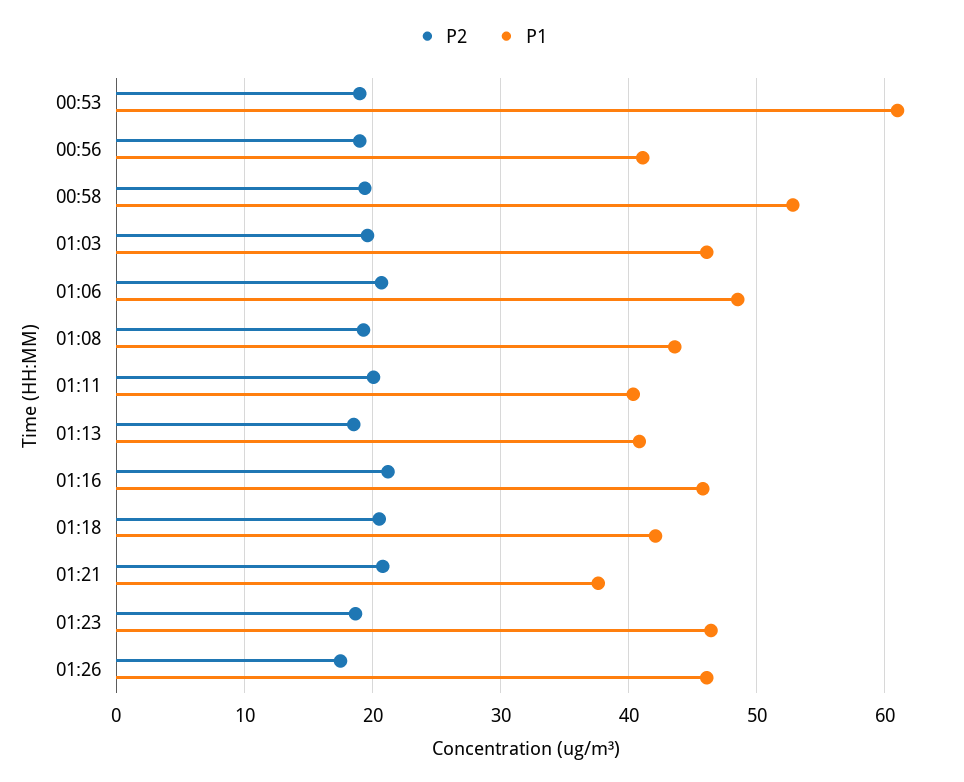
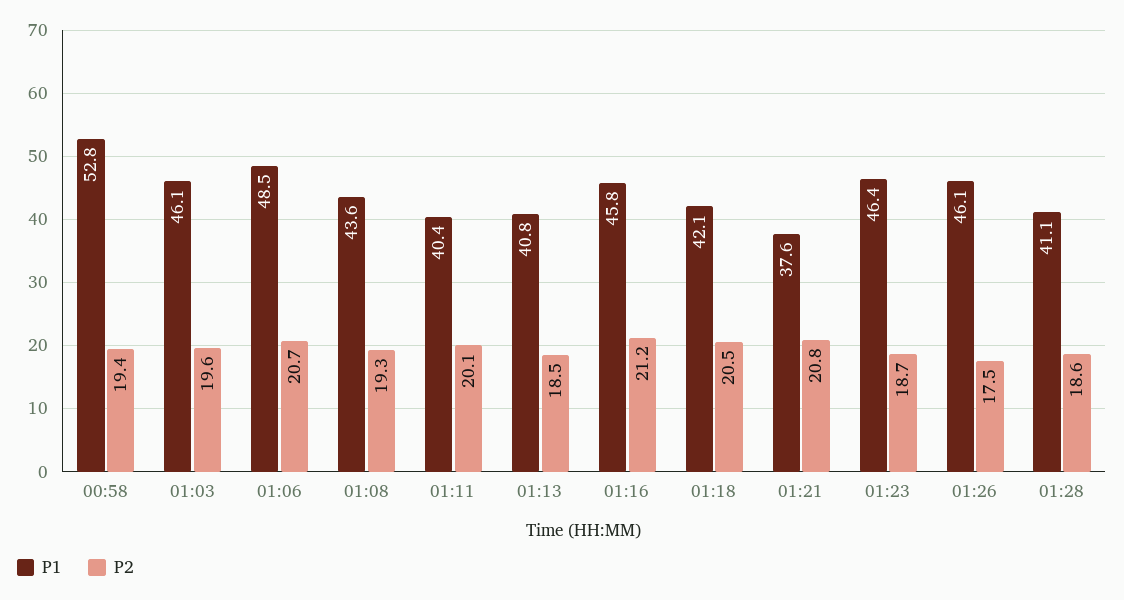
P2, 00:53: 19 -> none
P1, 00:53: 61 -> none
P2, 00:56: 19 -> none
P1, 00:56: 41 -> none
P1, 01:28: none -> 41.1
P2, 01:28: none -> 18.6

